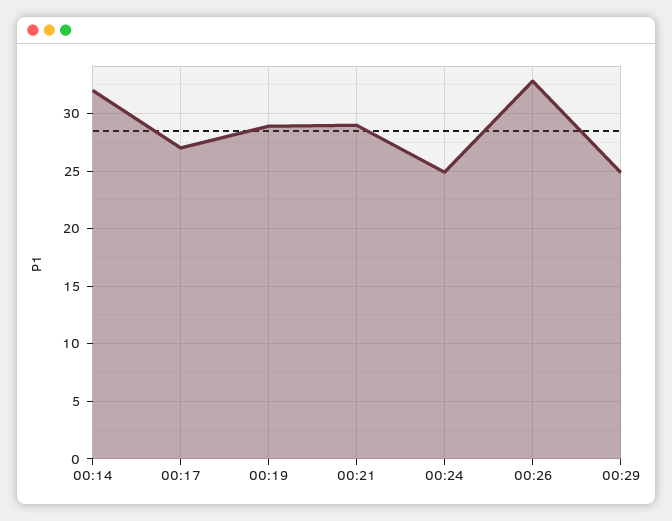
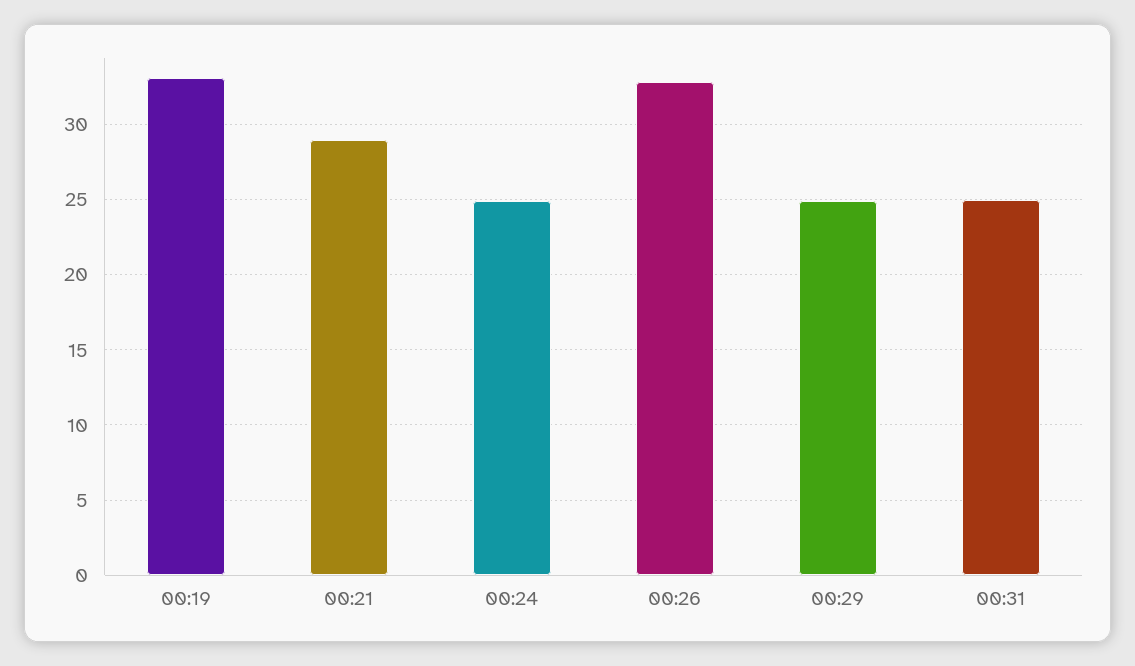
00:14: 32 -> none
00:17: 27 -> none
00:19: 29 -> 33
00:31: none -> 25

